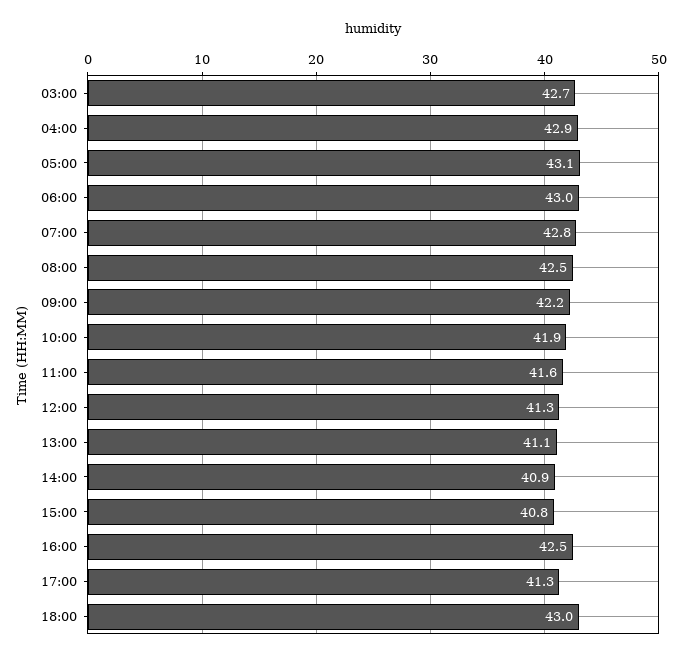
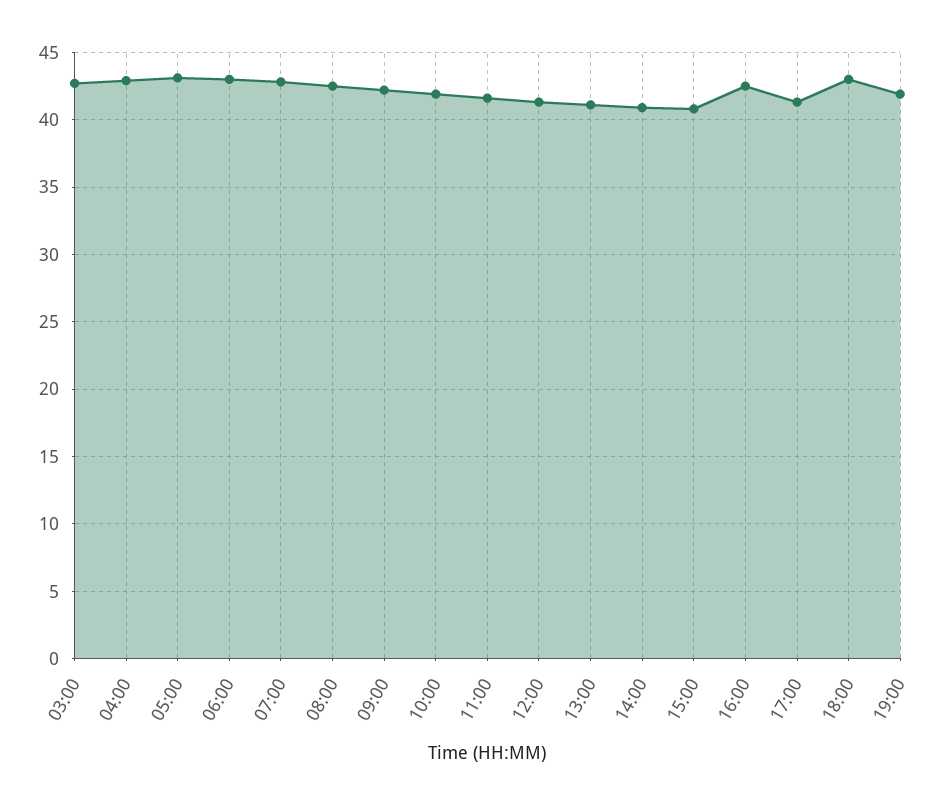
19:00: none -> 42

